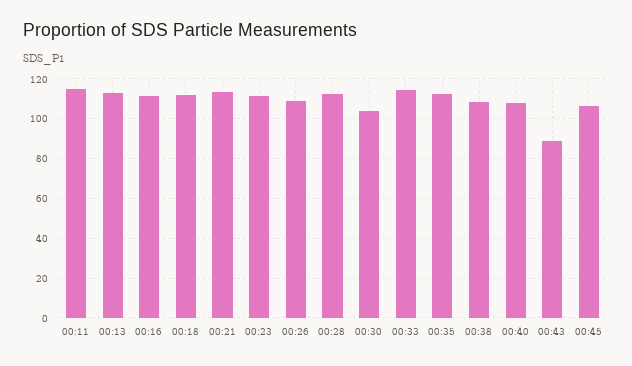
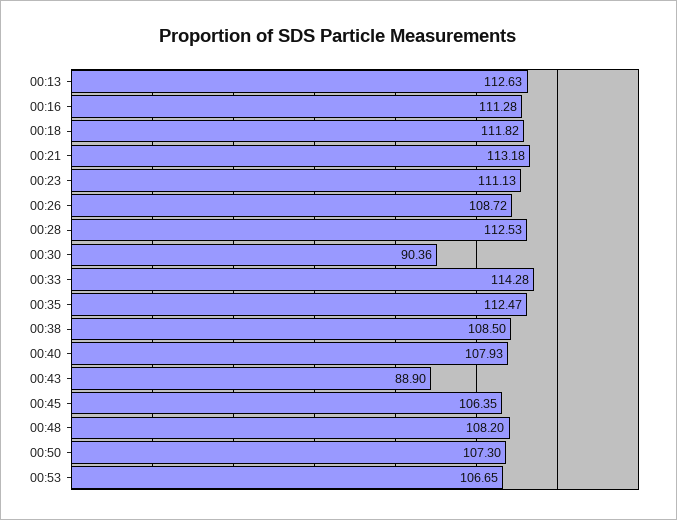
00:11: 115 -> none
00:30: 105 -> 90.36
00:48: none -> 108.2
00:50: none -> 107.3
00:53: none -> 106.65

